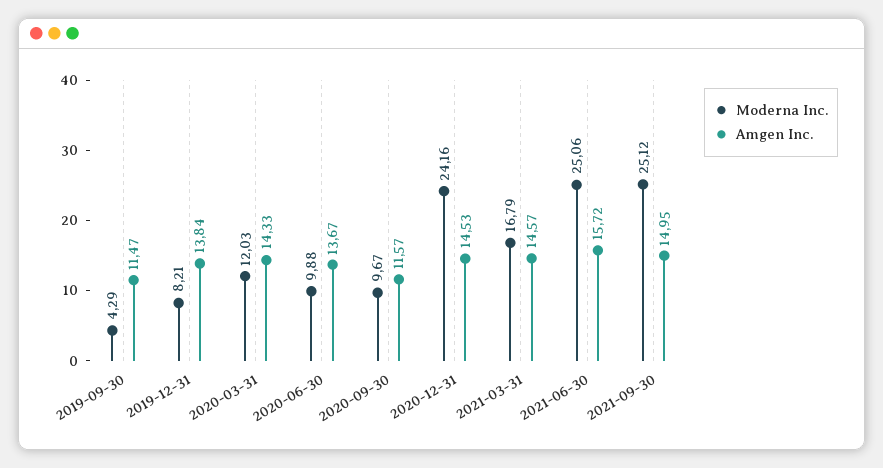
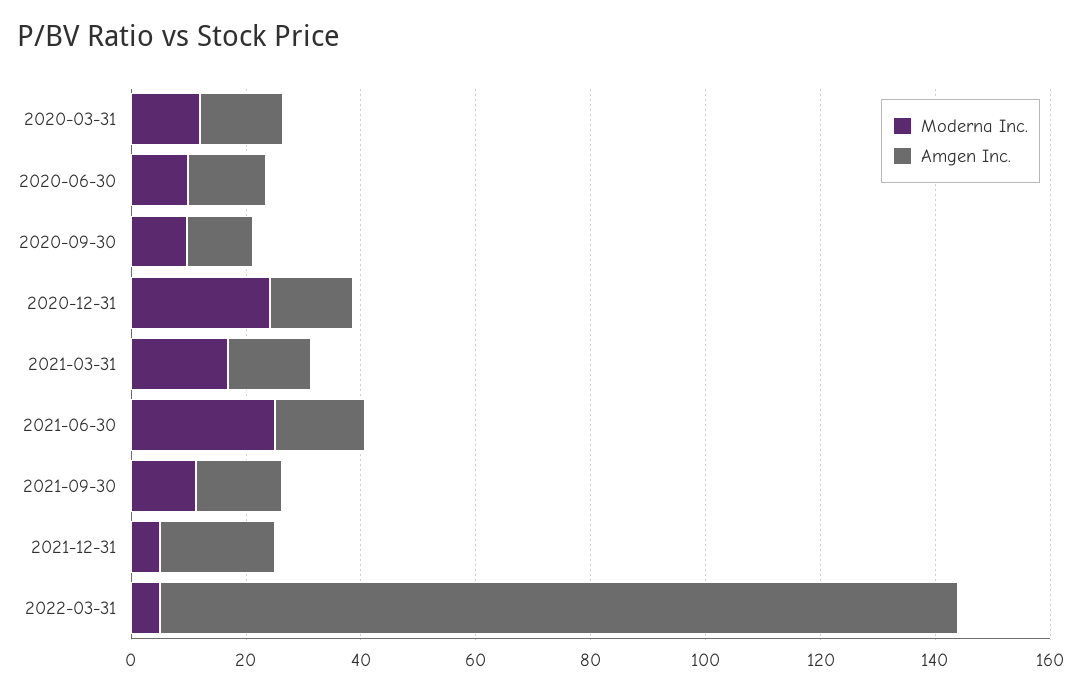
Moderna Inc., 2019-09-30: 4.29 -> none
Amgen Inc., 2019-09-30: 11.47 -> none
Moderna Inc., 2019-12-31: 8.21 -> none
Amgen Inc., 2019-12-31: 13.84 -> none
Moderna Inc., 2021-09-30: 25.12 -> 10
Moderna Inc., 2021-12-31: none -> 5
Amgen Inc., 2021-12-31: none -> 20
Moderna Inc., 2022-03-31: none -> 5
Amgen Inc., 2022-03-31: none -> 140

